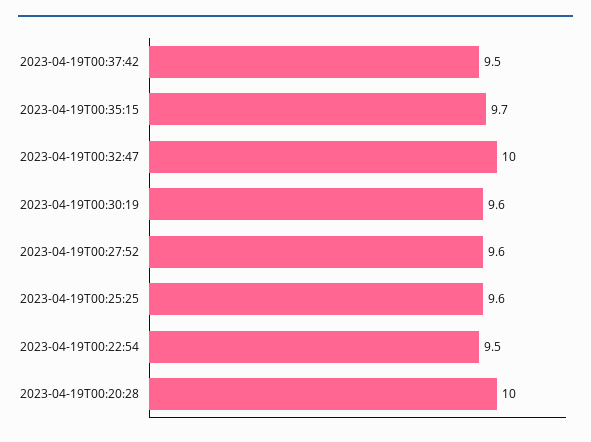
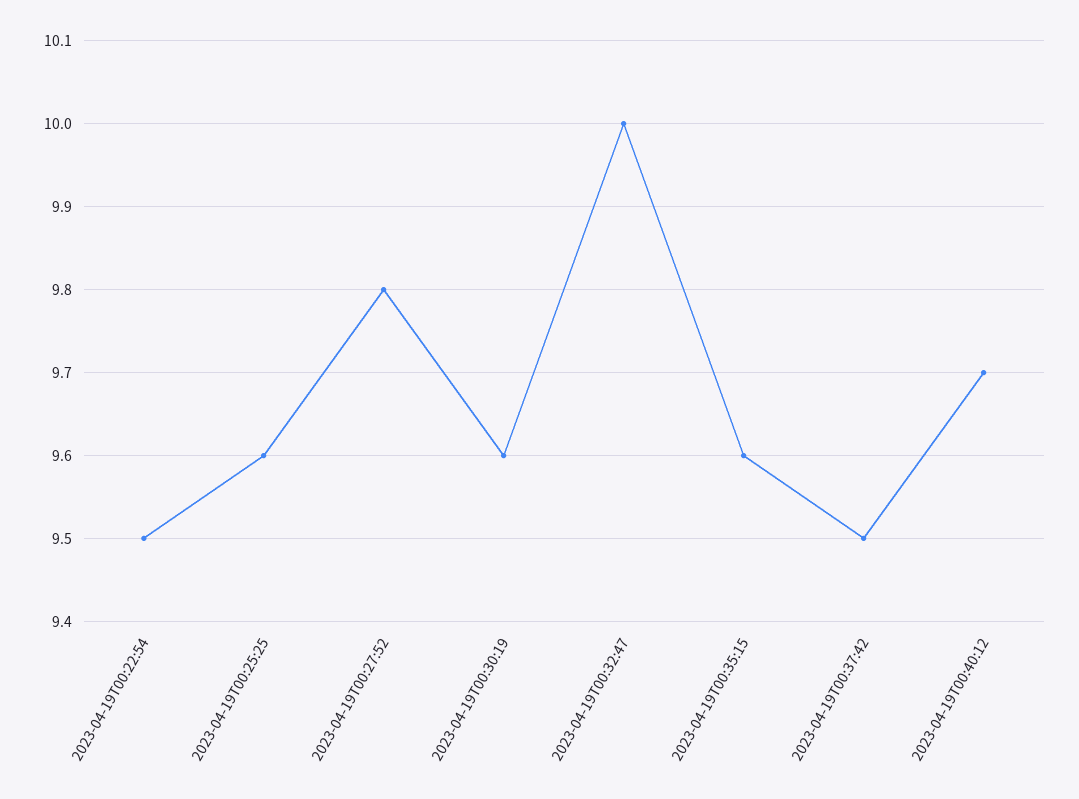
2023-04-19T00:35:15: 9.7 -> 9.6
2023-04-19T00:27:52: 9.6 -> 9.8
2023-04-19T00:20:28: 10 -> none
2023-04-19T00:40:12: none -> 9.7

